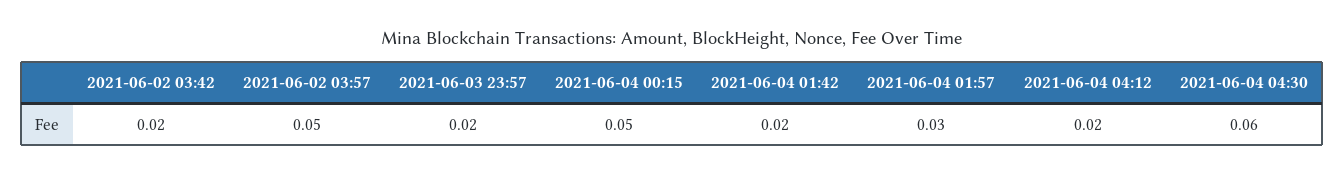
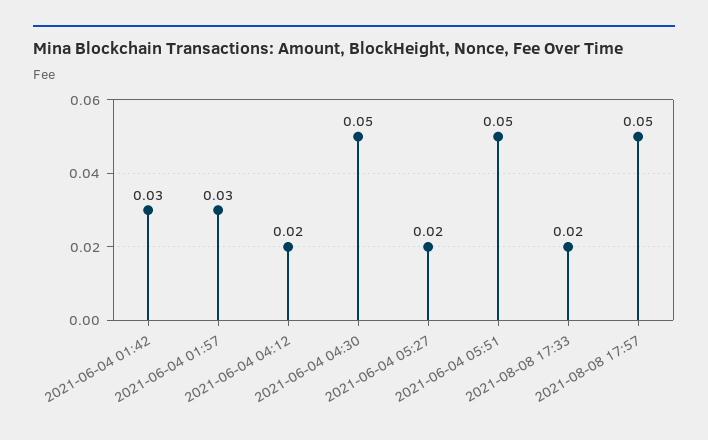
2021-06-02 03:42: 0.02 -> none
2021-06-02 03:57: 0.05 -> none
2021-06-03 23:57: 0.02 -> none
2021-06-04 00:15: 0.05 -> none
2021-06-04 01:42: 0.02 -> 0.03
2021-06-04 04:30: 0.06 -> 0.05
2021-06-04 05:27: none -> 0.02
2021-06-04 05:51: none -> 0.05
2021-08-08 17:33: none -> 0.02
2021-08-08 17:57: none -> 0.05

